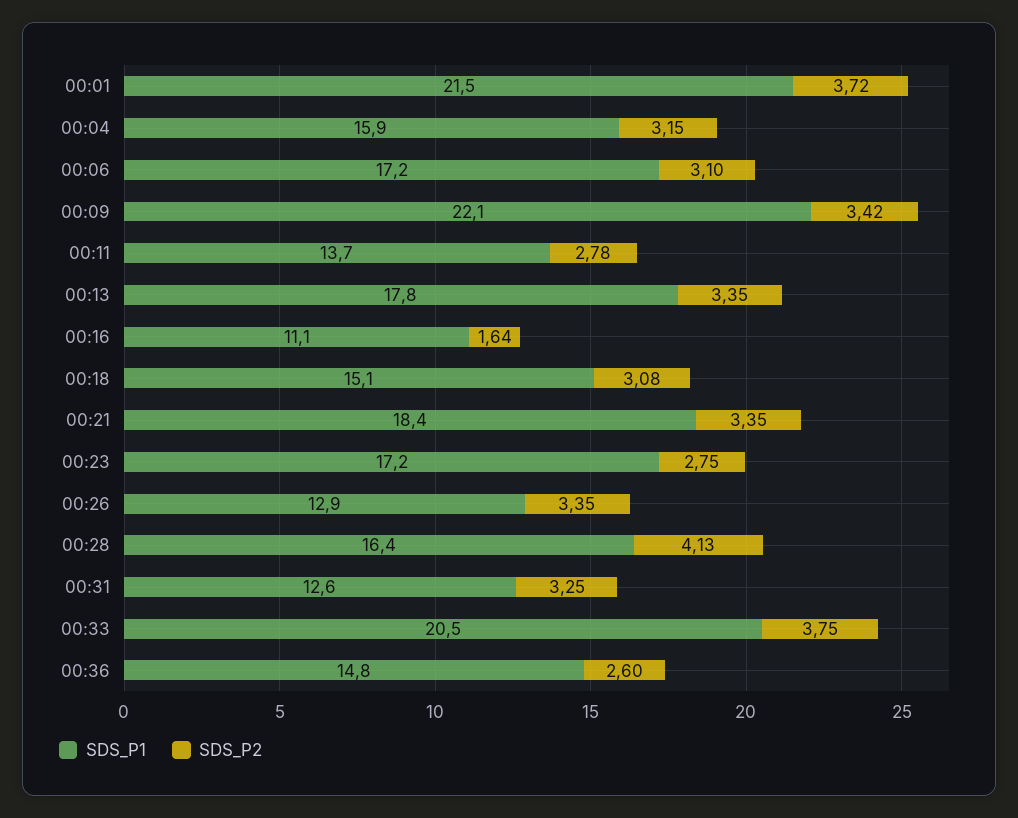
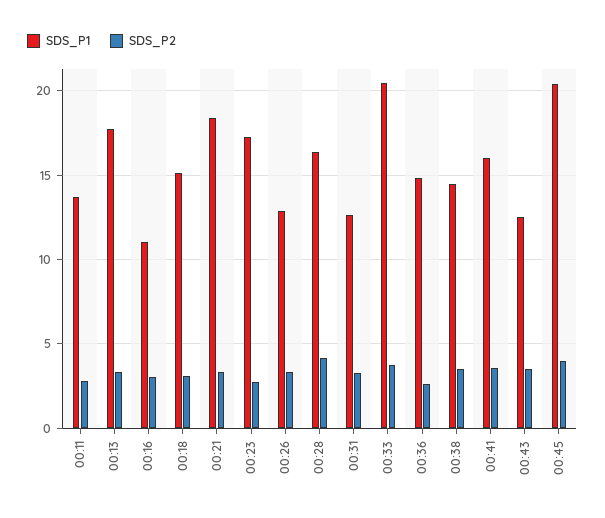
SDS_P1, 00:01: 21.5 -> none
SDS_P2, 00:01: 3.72 -> none
SDS_P1, 00:04: 15.9 -> none
SDS_P2, 00:04: 3.15 -> none
SDS_P1, 00:06: 17.2 -> none
SDS_P2, 00:06: 3.1 -> none
SDS_P1, 00:09: 22.1 -> none
SDS_P2, 00:09: 3.42 -> none
SDS_P2, 00:16: 1.64 -> 3
SDS_P1, 00:38: none -> 14.5
SDS_P2, 00:38: none -> 3.5
SDS_P1, 00:41: none -> 16
SDS_P2, 00:41: none -> 3.5
SDS_P1, 00:43: none -> 12.5
SDS_P2, 00:43: none -> 3.5
SDS_P1, 00:45: none -> 20.5
SDS_P2, 00:45: none -> 4

